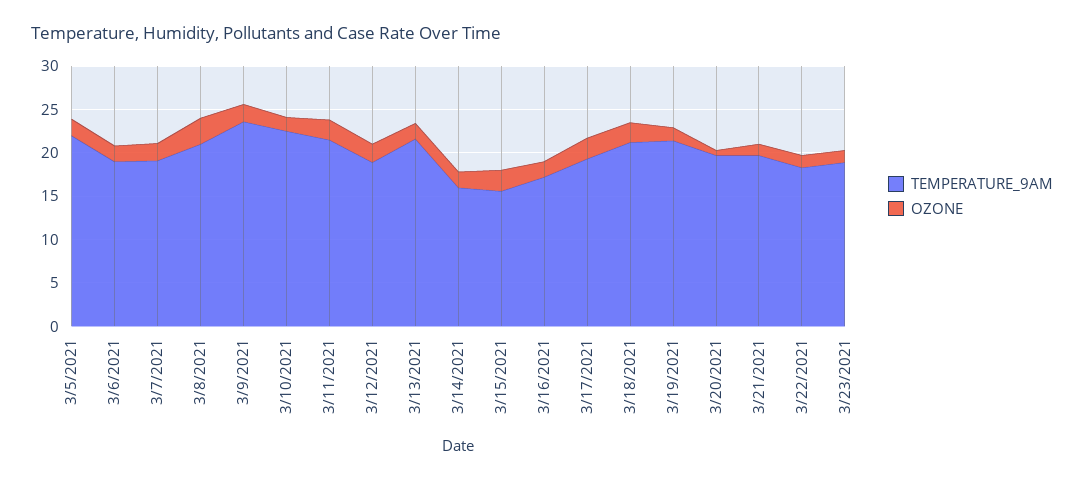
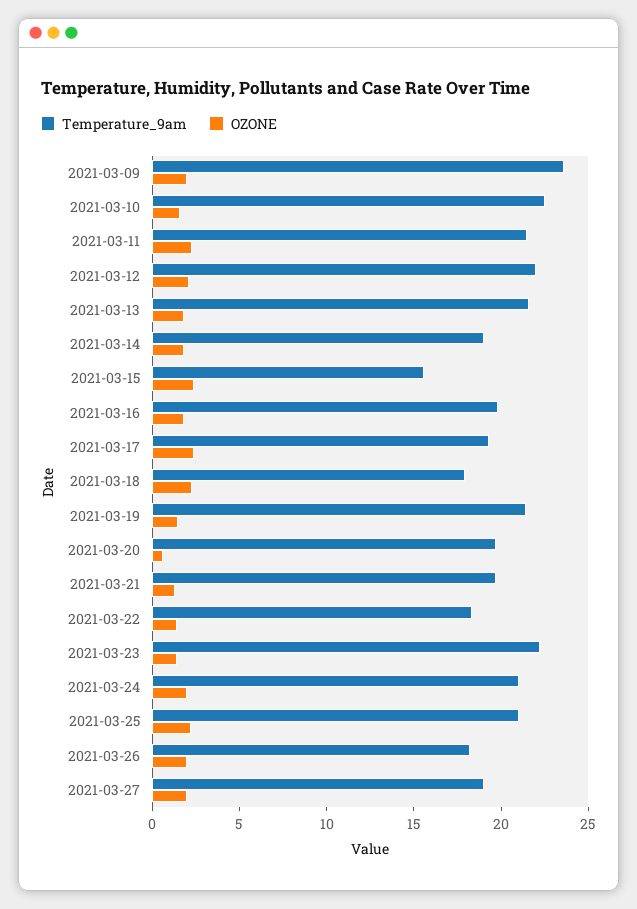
TEMPERATURE_9AM, 3/5/2021: 22 -> none
OZONE, 3/5/2021: 2 -> none
TEMPERATURE_9AM, 3/6/2021: 19 -> none
OZONE, 3/6/2021: 2 -> none
TEMPERATURE_9AM, 3/7/2021: 19 -> none
OZONE, 3/7/2021: 2 -> none
TEMPERATURE_9AM, 3/8/2021: 21 -> none
OZONE, 3/8/2021: 3 -> none
TEMPERATURE_9AM, 3/12/2021: 19 -> 22
TEMPERATURE_9AM, 3/14/2021: 16 -> 19
TEMPERATURE_9AM, 3/16/2021: 17 -> 20
TEMPERATURE_9AM, 3/18/2021: 21 -> 18
TEMPERATURE_9AM, 3/23/2021: 19 -> 22
TEMPERATURE_9AM, 2021-03-24: none -> 21
OZONE, 2021-03-24: none -> 2
TEMPERATURE_9AM, 2021-03-25: none -> 21
OZONE, 2021-03-25: none -> 2
TEMPERATURE_9AM, 2021-03-26: none -> 18
OZONE, 2021-03-26: none -> 2
TEMPERATURE_9AM, 2021-03-27: none -> 19
OZONE, 2021-03-27: none -> 2

